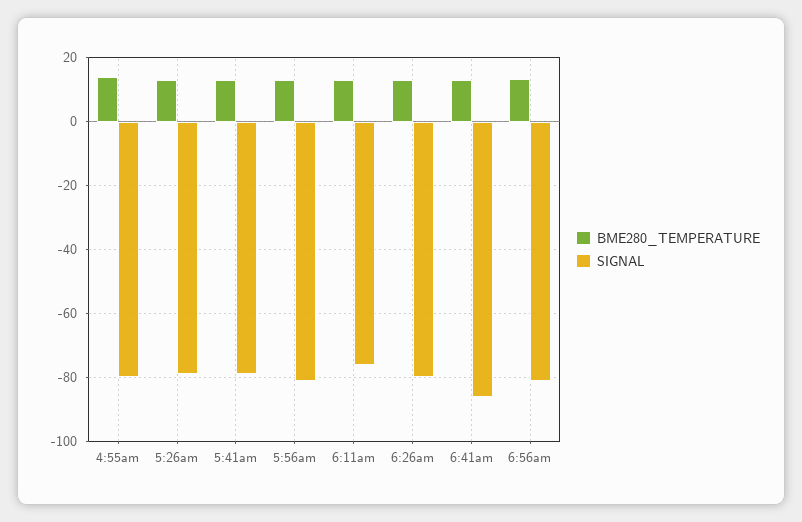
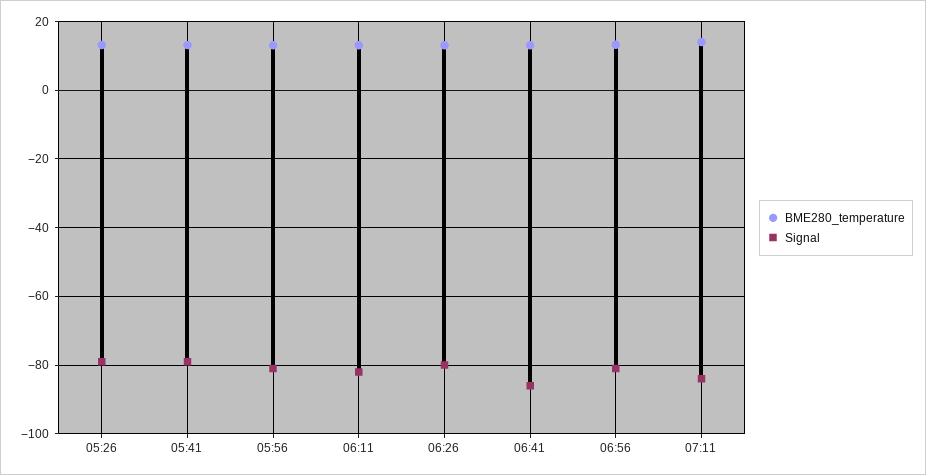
BME280_TEMPERATURE, 4:55am: 14 -> none
SIGNAL, 4:55am: -80 -> none
SIGNAL, 6:11am: -76 -> -82
BME280_TEMPERATURE, 07:11: none -> 14
SIGNAL, 07:11: none -> -84

